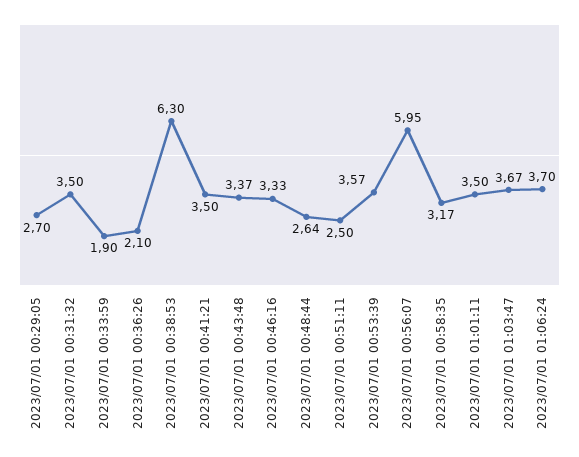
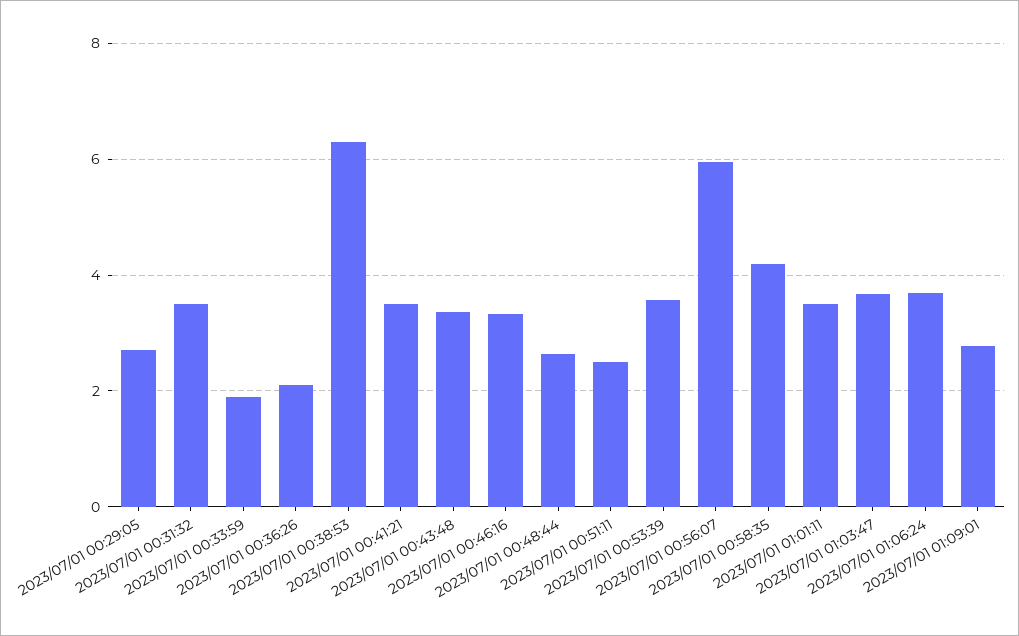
2023/07/01 00:58:35: 3.17 -> 4.2
2023/07/01 01:09:01: none -> 2.8

